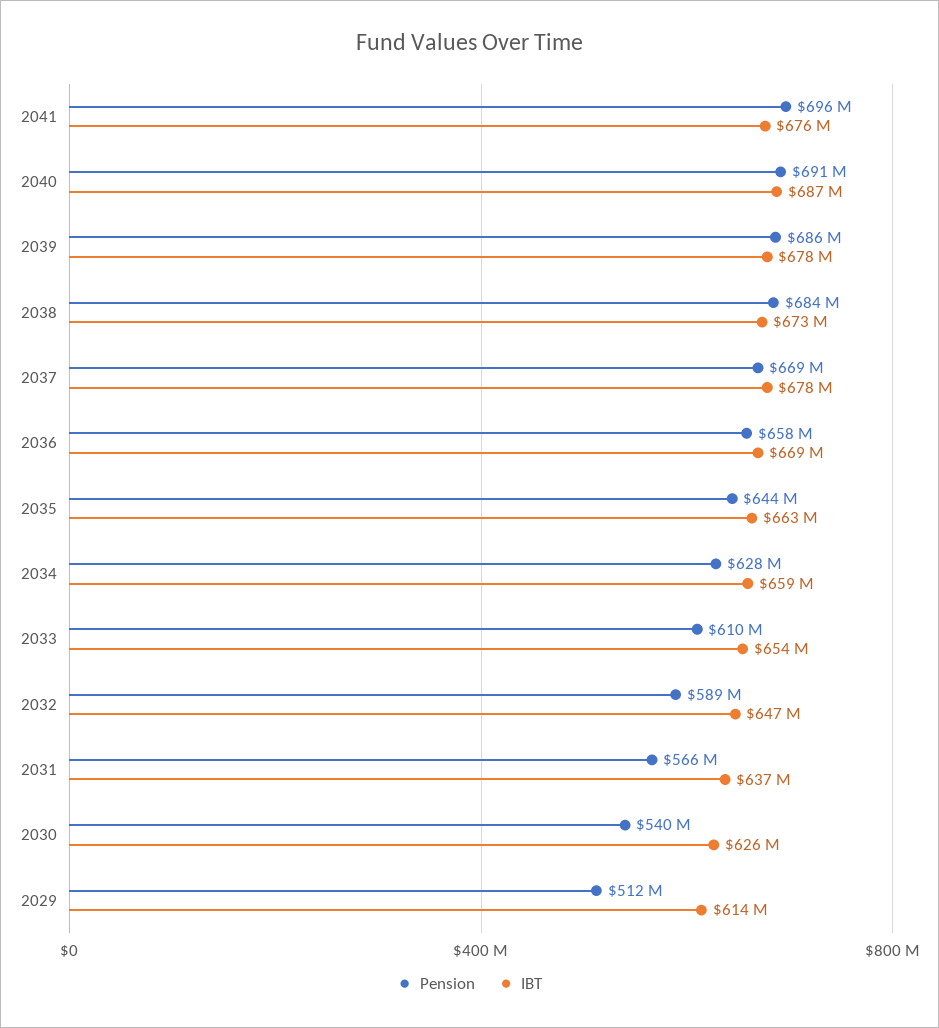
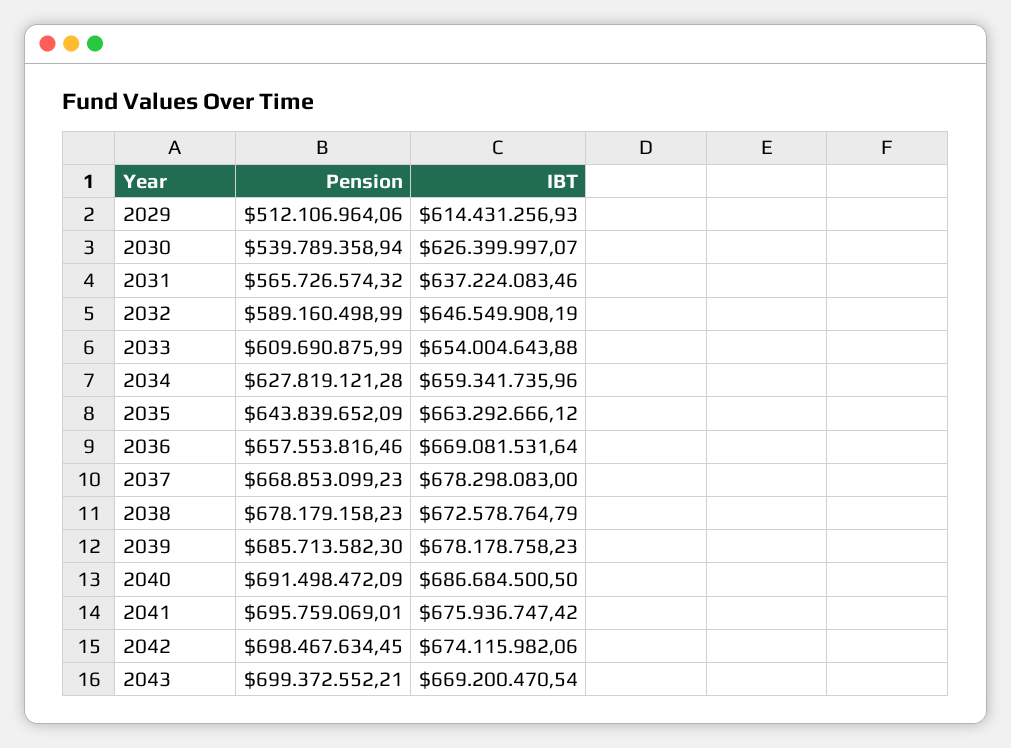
Pension, 2038: 684000000 -> 678179158.23
Pension, 2042: none -> 698467634.45
IBT, 2042: none -> 674115982.06
Pension, 2043: none -> 699372552.21
IBT, 2043: none -> 669200470.54

